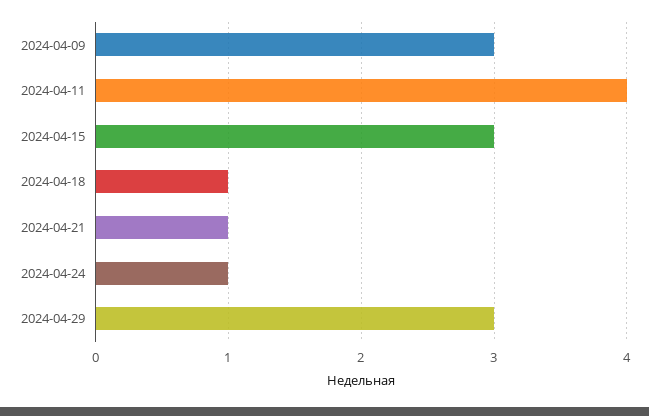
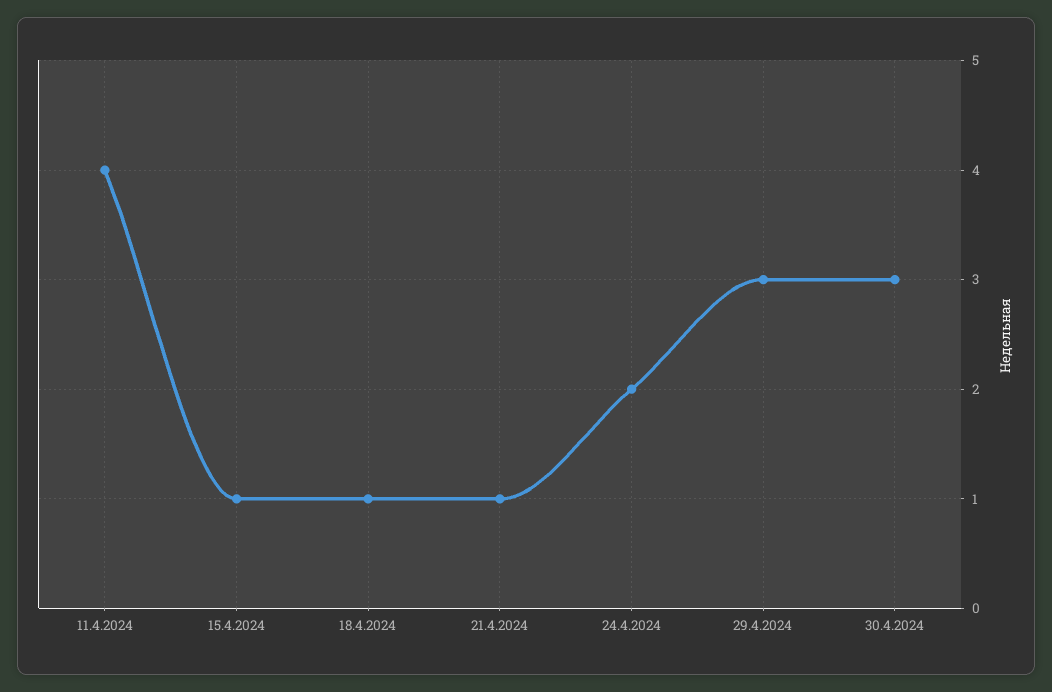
2024-04-09: 3 -> none
2024-04-15: 3 -> 1
2024-04-24: 1 -> 2
30.4.2024: none -> 3

